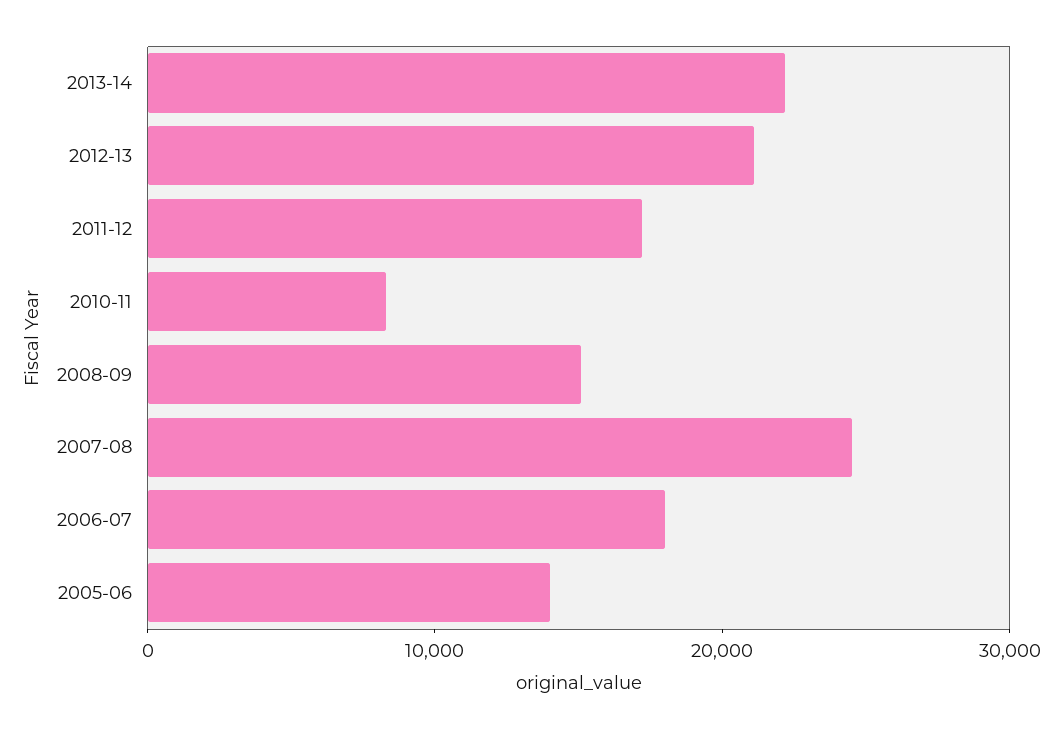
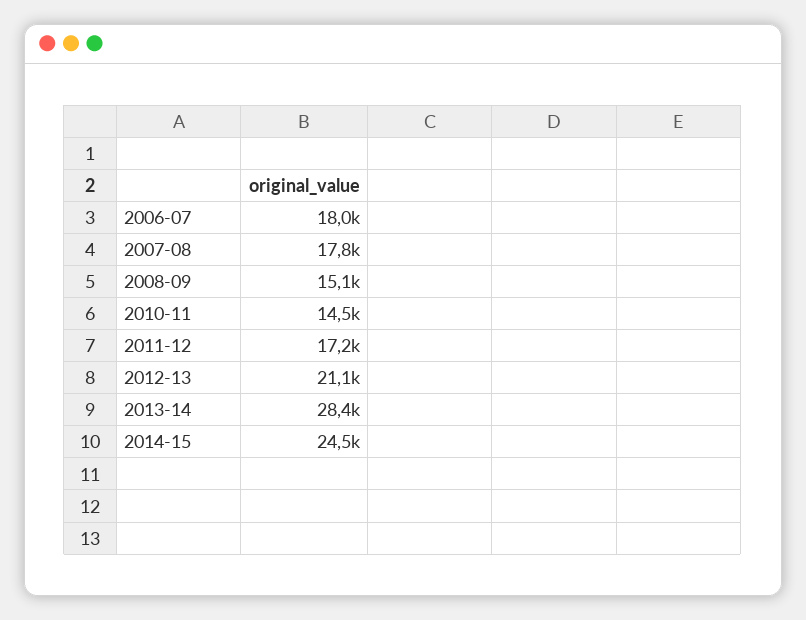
2013-14: 22000 -> 28400
2010-11: 8000 -> 14500
2007-08: 24000 -> 17800
2005-06: 14000 -> none
2014-15: none -> 24500

